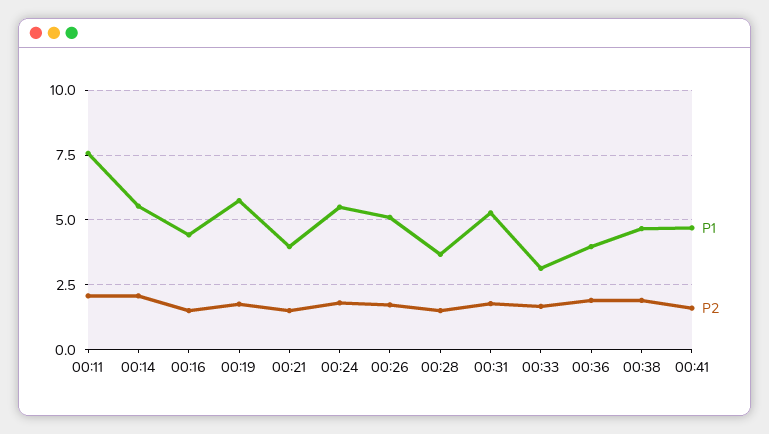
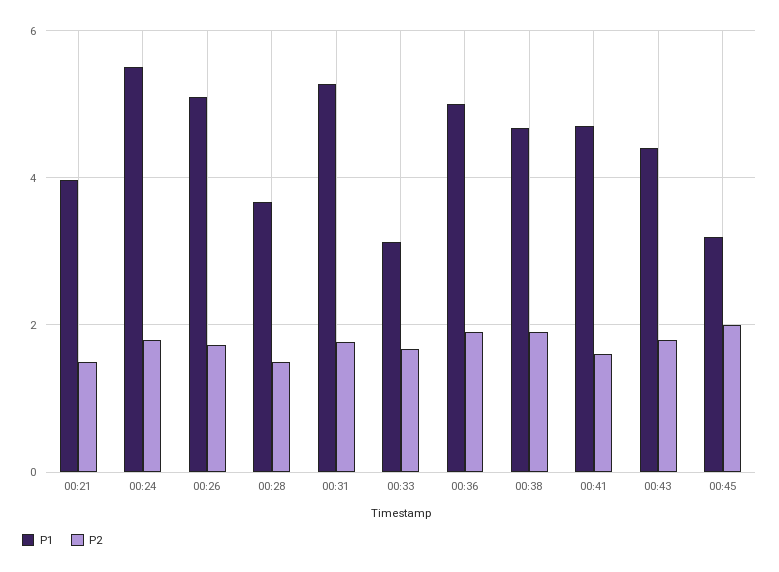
P1, 00:11: 7.5 -> none
P2, 00:11: 2 -> none
P1, 00:14: 5.5 -> none
P2, 00:14: 2 -> none
P1, 00:16: 4.5 -> none
P2, 00:16: 1.5 -> none
P1, 00:19: 5.75 -> none
P2, 00:19: 1.75 -> none
P1, 00:36: 4 -> 5
P1, 00:43: none -> 4.4
P2, 00:43: none -> 1.8
P1, 00:45: none -> 3.2
P2, 00:45: none -> 2

